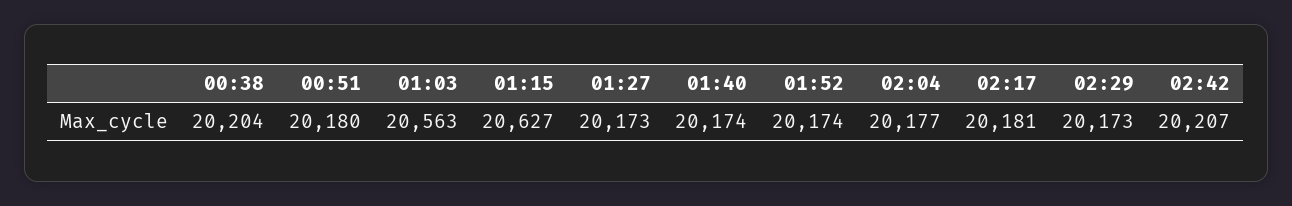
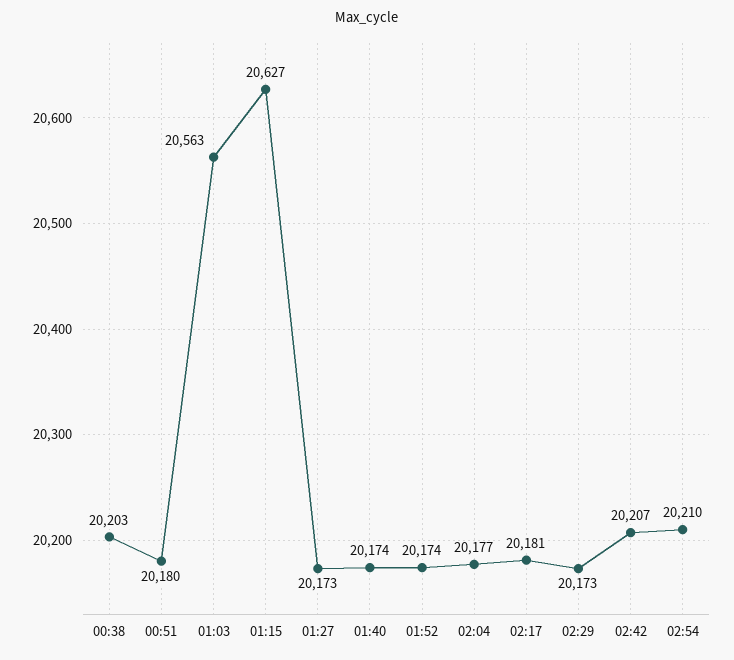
00:38: 20204 -> 20203
02:54: none -> 20210

